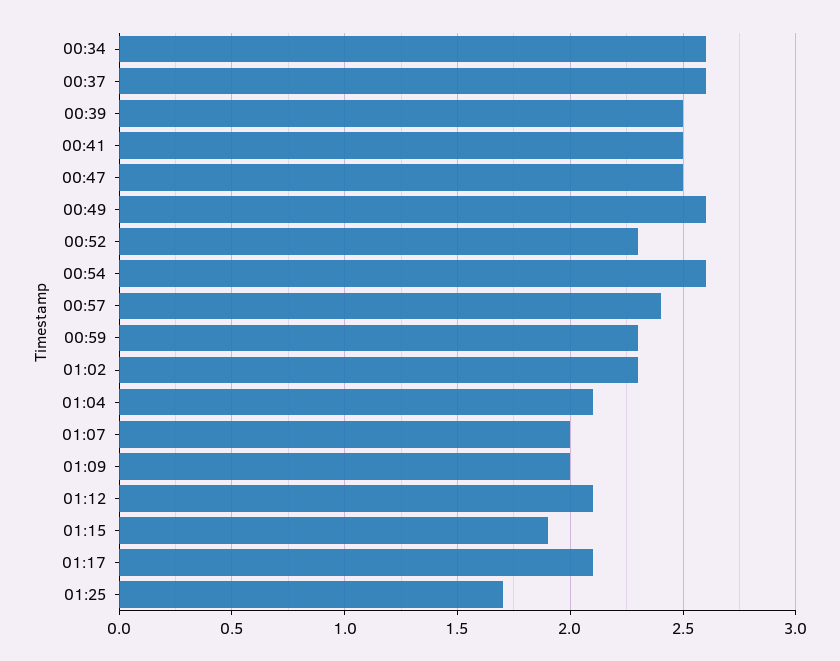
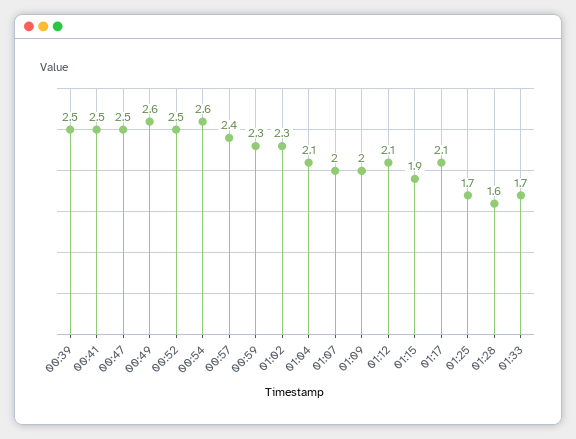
00:34: 2.6 -> none
00:37: 2.6 -> none
00:52: 2.3 -> 2.5
01:28: none -> 1.6
01:33: none -> 1.7

